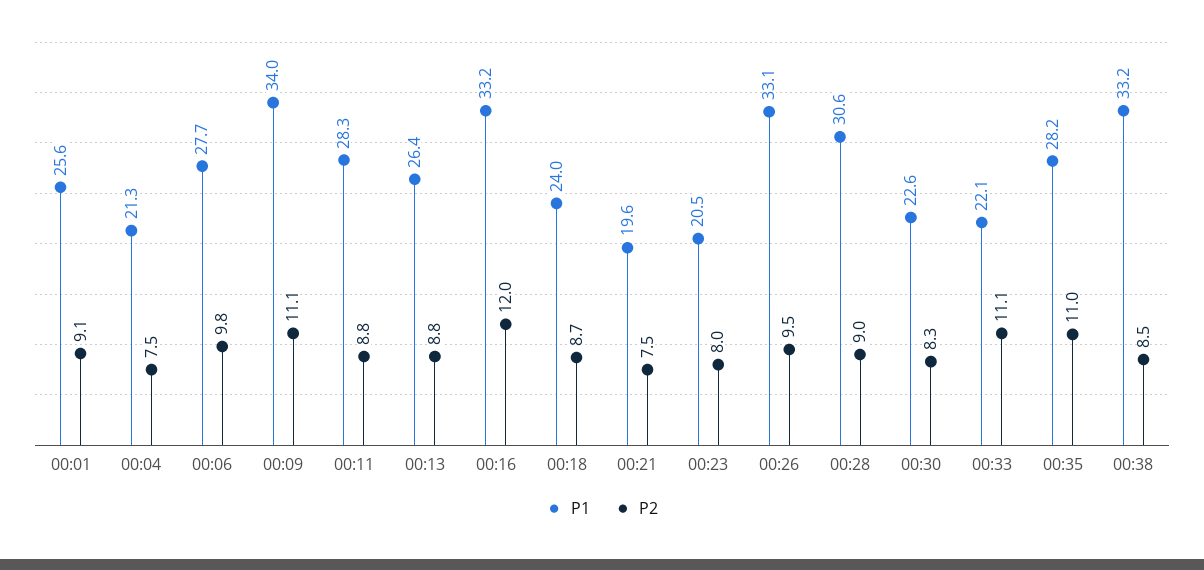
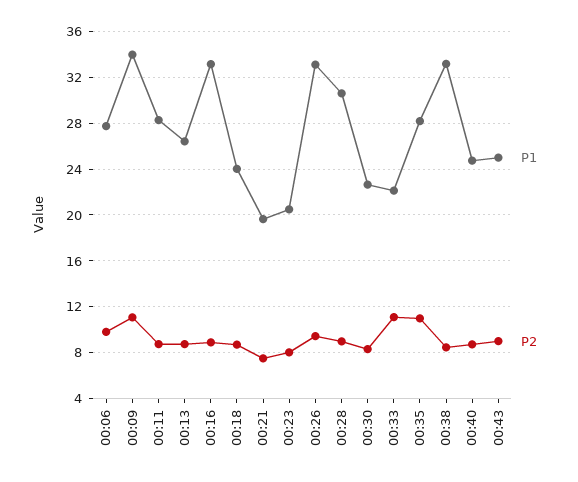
P1, 00:01: 25.6 -> none
P2, 00:01: 9.1 -> none
P1, 00:04: 21.3 -> none
P2, 00:04: 7.5 -> none
P2, 00:16: 12 -> 9
P1, 00:40: none -> 25
P2, 00:40: none -> 9
P1, 00:43: none -> 25
P2, 00:43: none -> 9

